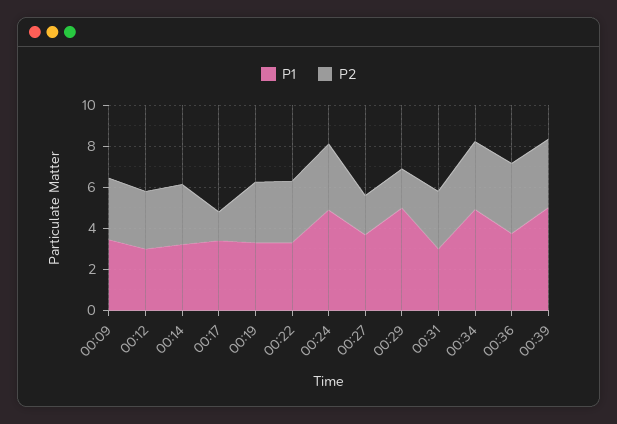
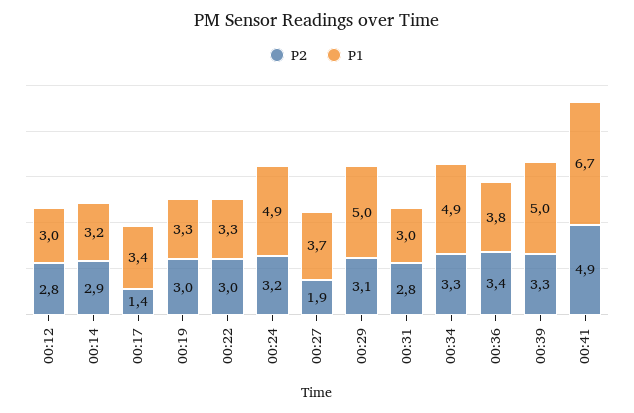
P1, 00:09: 3.5 -> none
P2, 00:09: 3 -> none
P2, 00:29: 2 -> 3.1
P2, 00:41: none -> 4.9
P1, 00:41: none -> 6.7

